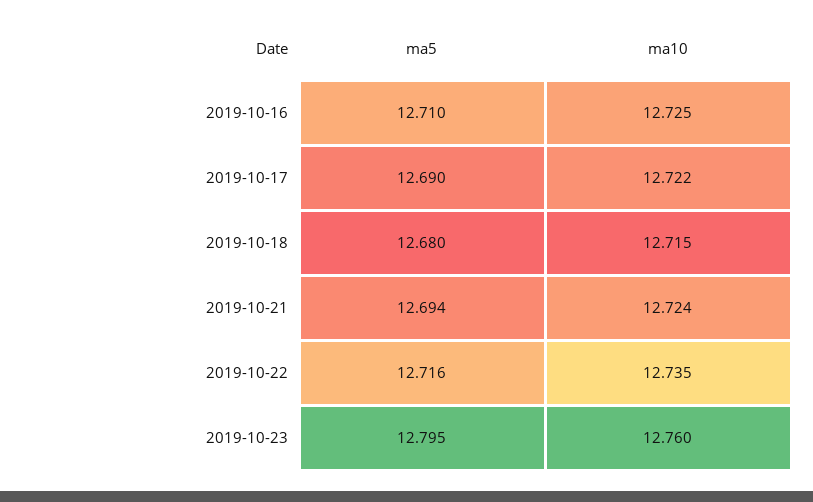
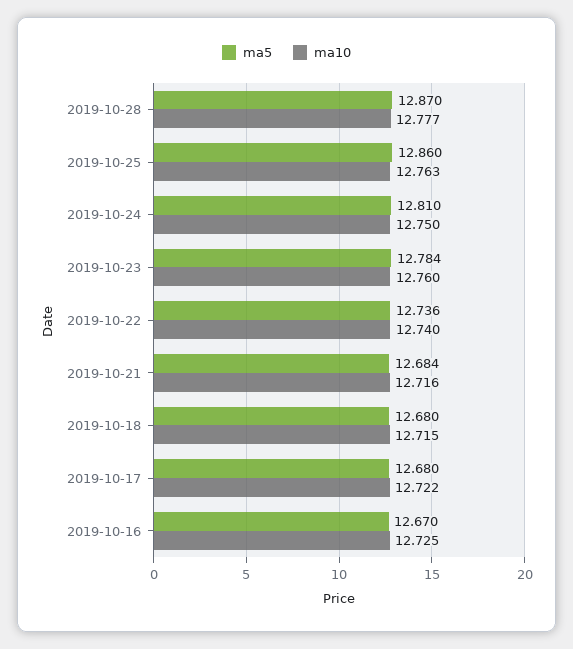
ma5, 2019-10-16: 12.71 -> 12.67
ma5, 2019-10-17: 12.69 -> 12.68
ma5, 2019-10-21: 12.694 -> 12.684
ma10, 2019-10-21: 12.724 -> 12.716
ma5, 2019-10-22: 12.716 -> 12.736
ma10, 2019-10-22: 12.735 -> 12.74
ma5, 2019-10-23: 12.795 -> 12.784
ma5, 2019-10-28: none -> 12.87
ma10, 2019-10-28: none -> 12.777
ma5, 2019-10-25: none -> 12.86
ma10, 2019-10-25: none -> 12.763
ma5, 2019-10-24: none -> 12.81
ma10, 2019-10-24: none -> 12.75

